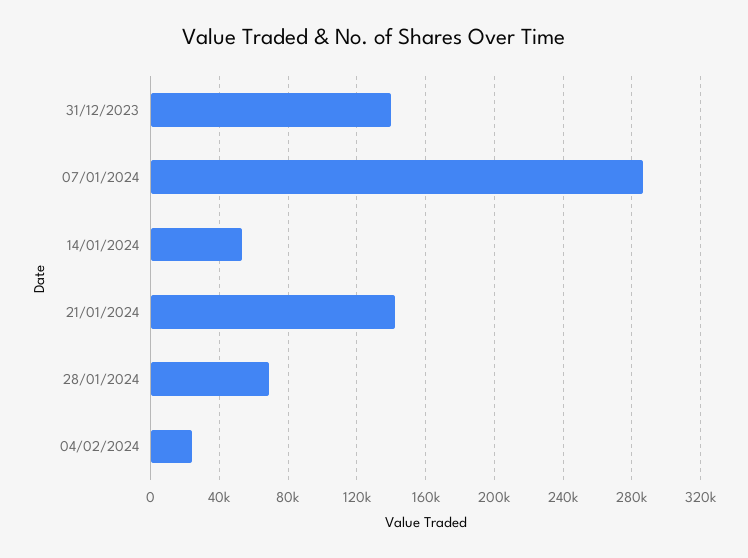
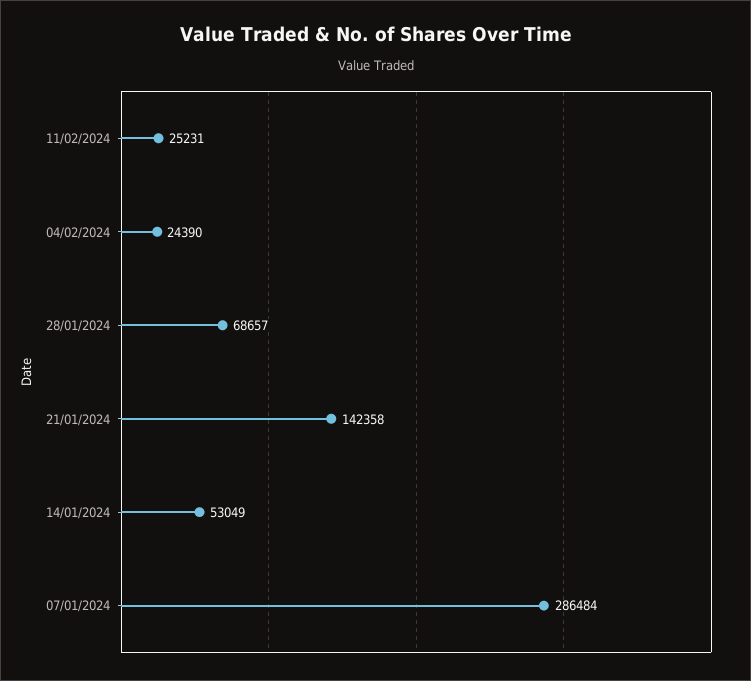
31/12/2023: 140000 -> none
11/02/2024: none -> 25231

